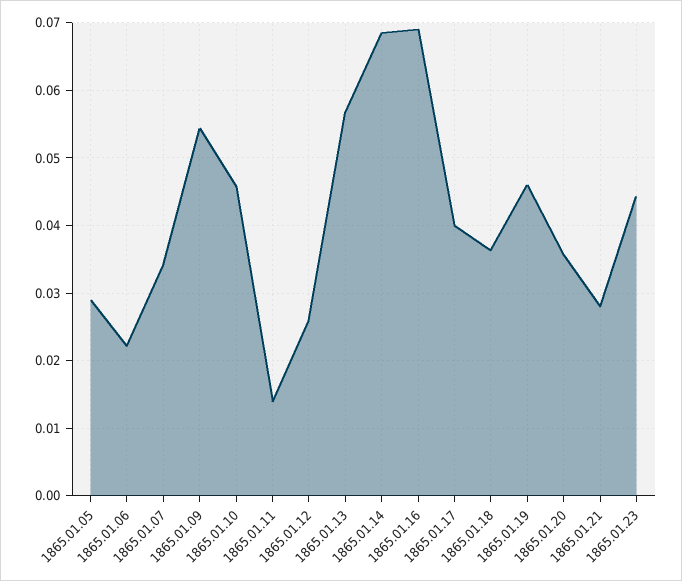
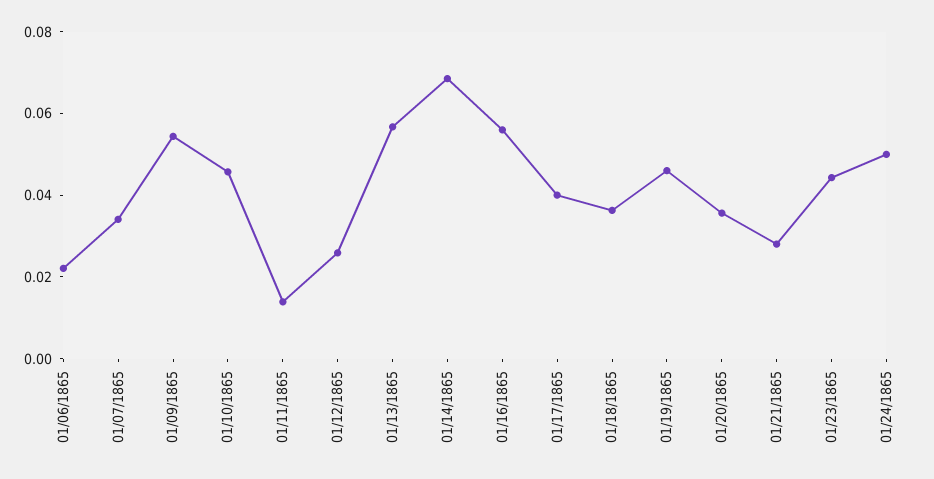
1865.01.05: 0.029 -> none
1865.01.16: 0.069 -> 0.055
01/24/1865: none -> 0.05

